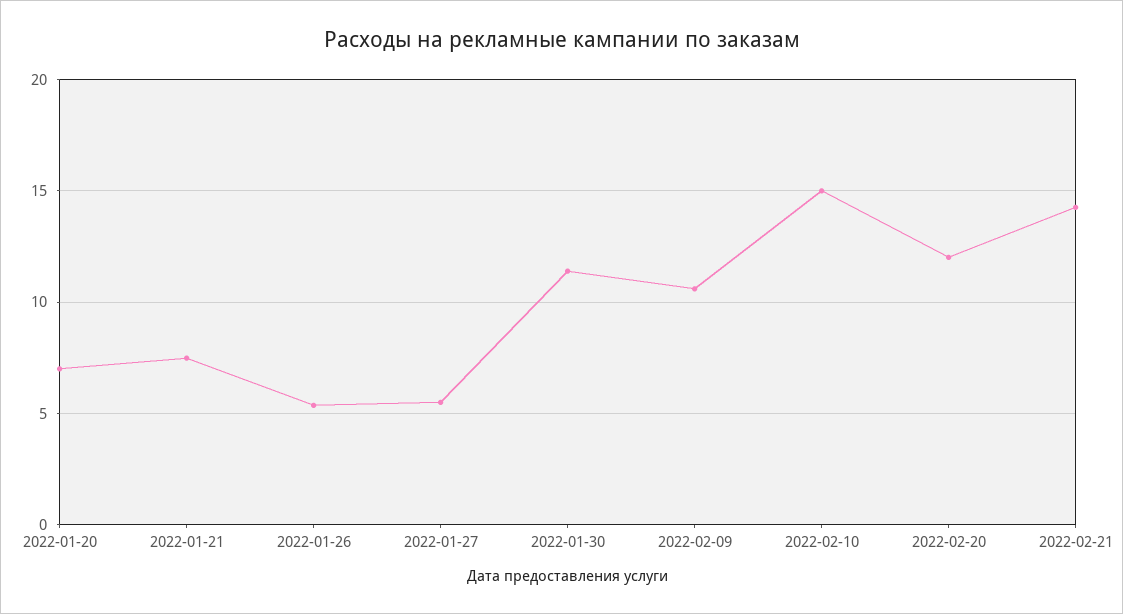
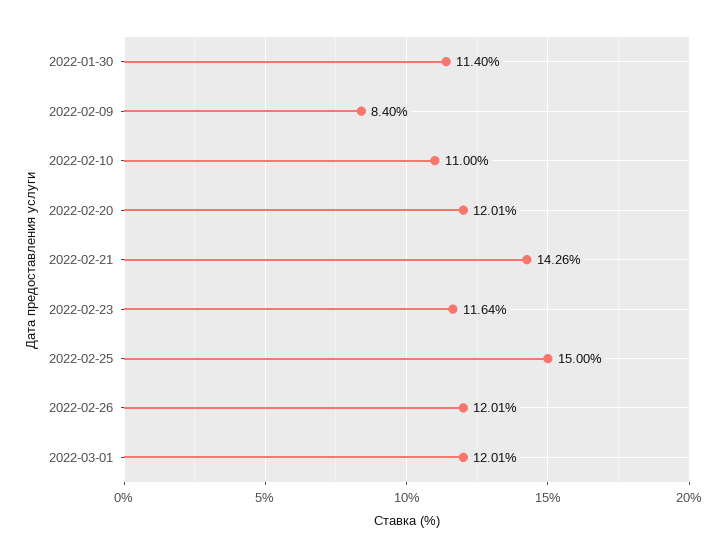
2022-01-20: 7 -> none
2022-01-21: 7.5 -> none
2022-01-26: 5.5 -> none
2022-01-27: 5.5 -> none
2022-02-09: 10.5 -> 8.4
2022-02-10: 15 -> 11
2022-02-23: none -> 11.64
2022-02-25: none -> 15
2022-02-26: none -> 12.01
2022-03-01: none -> 12.01

